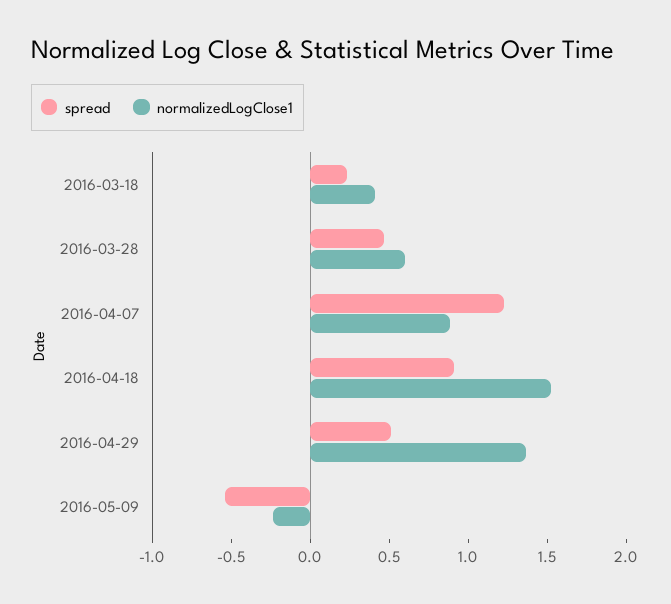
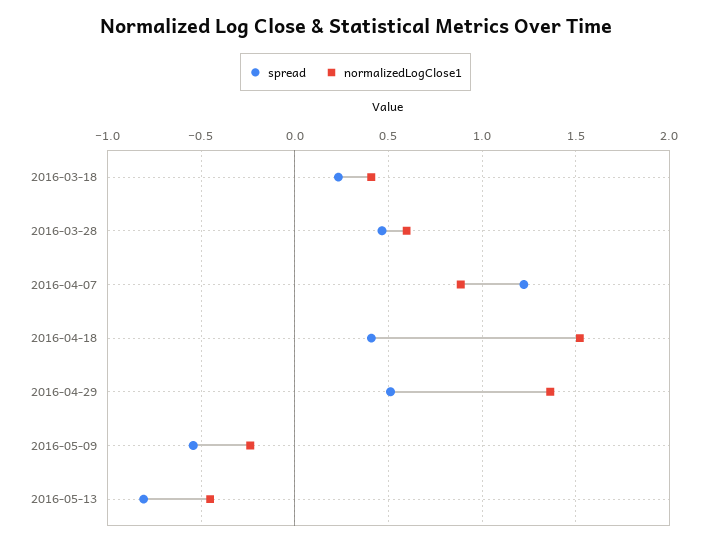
spread, 2016-04-18: 0.9 -> 0.4
spread, 2016-05-13: none -> -0.8
normalizedLogClose1, 2016-05-13: none -> -0.45

